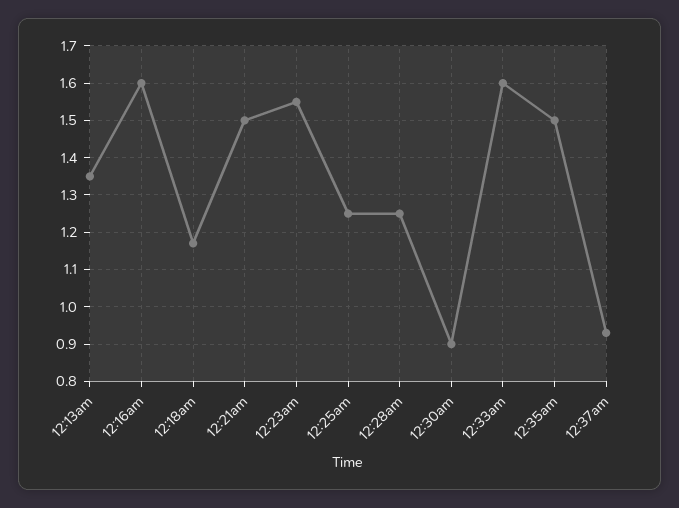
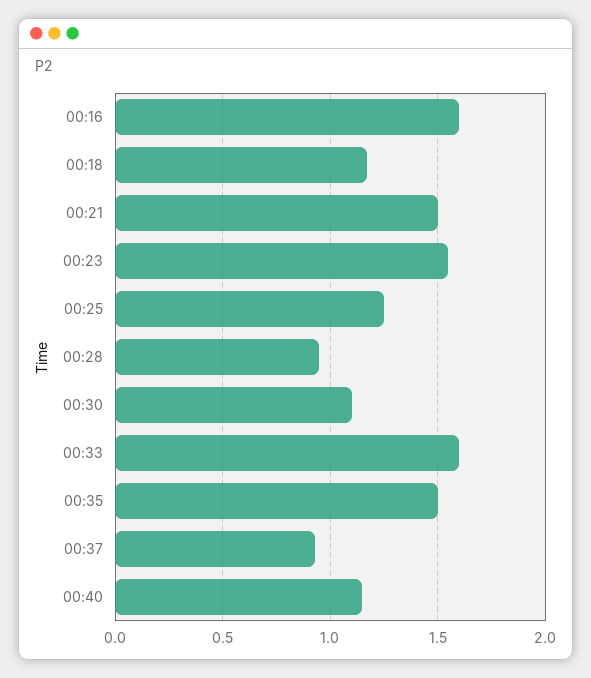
12:13am: 1.35 -> none
12:28am: 1.25 -> 0.95
12:30am: 0.9 -> 1.1
00:40: none -> 1.15

